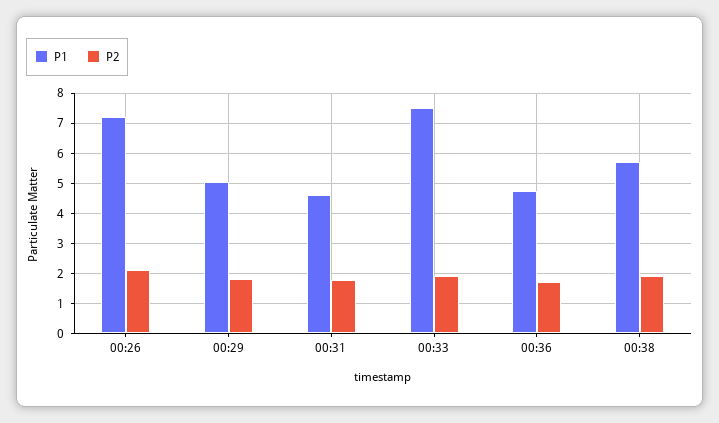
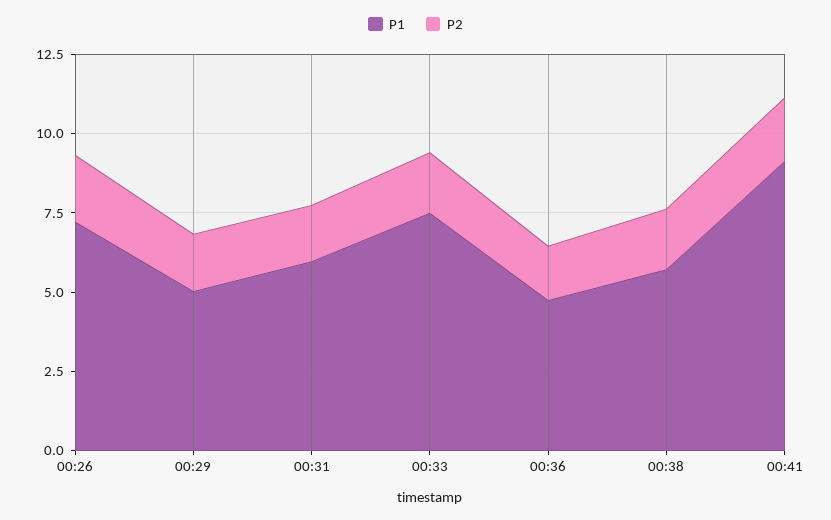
P1, 00:31: 4.6 -> 6
P1, 00:41: none -> 9
P2, 00:41: none -> 2

